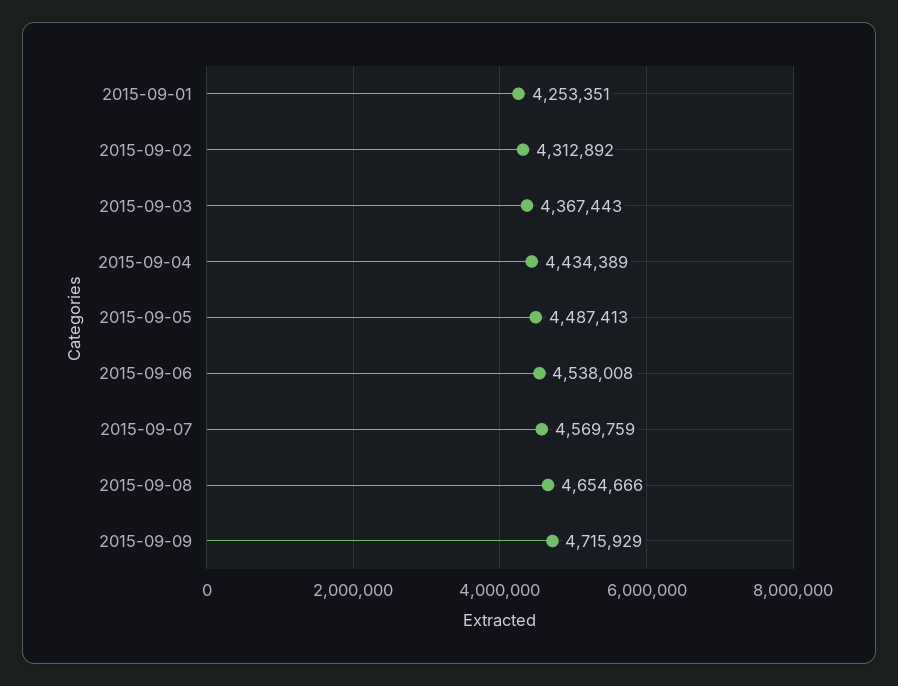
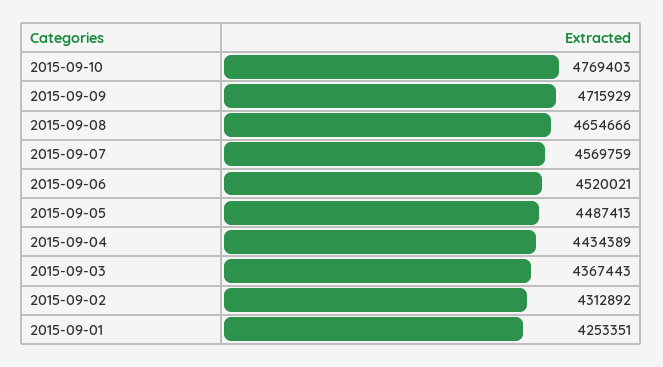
2015-09-06: 4538008 -> 4520021
2015-09-10: none -> 4769403

